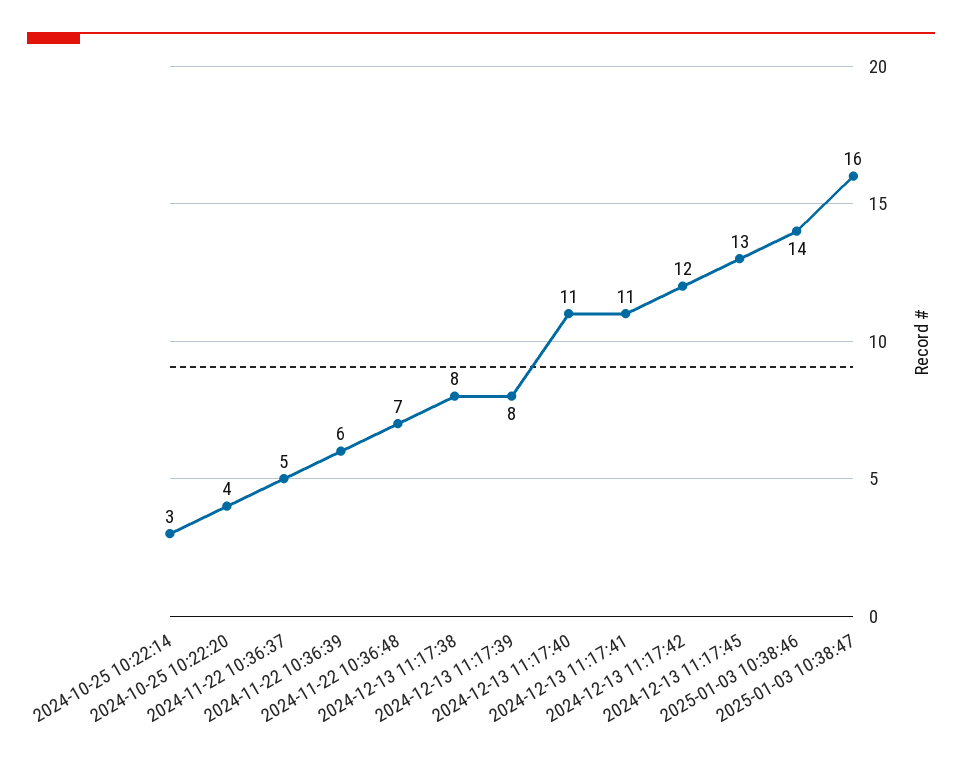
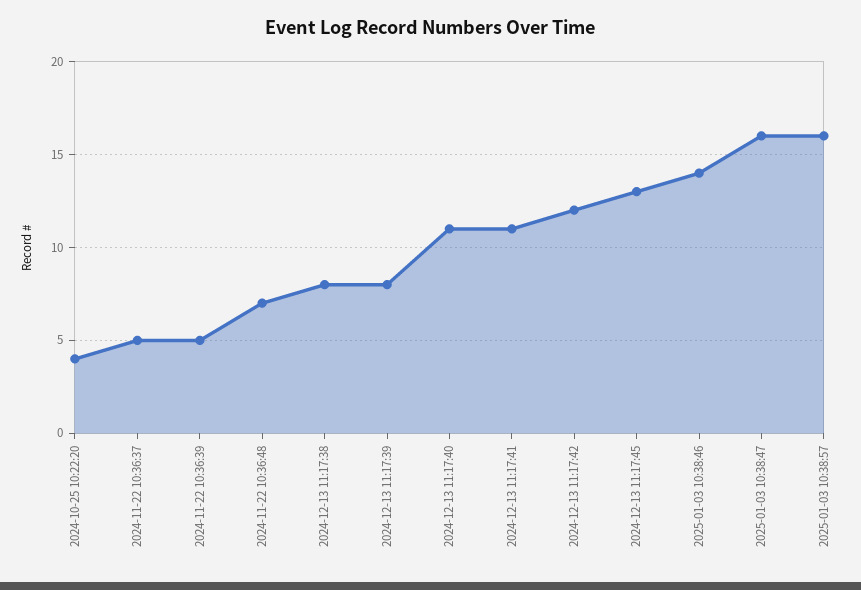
2024-10-25 10:22:14: 3 -> none
2024-11-22 10:36:39: 6 -> 5
2025-01-03 10:38:57: none -> 16

